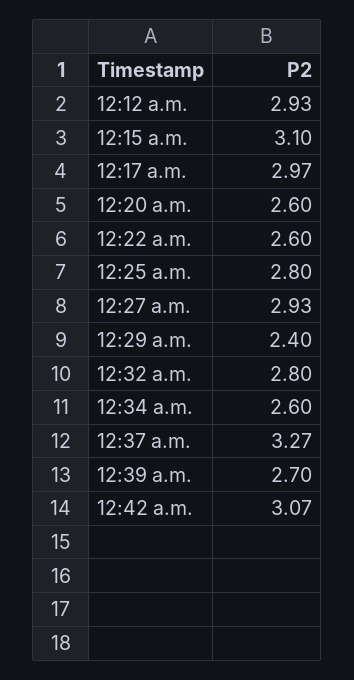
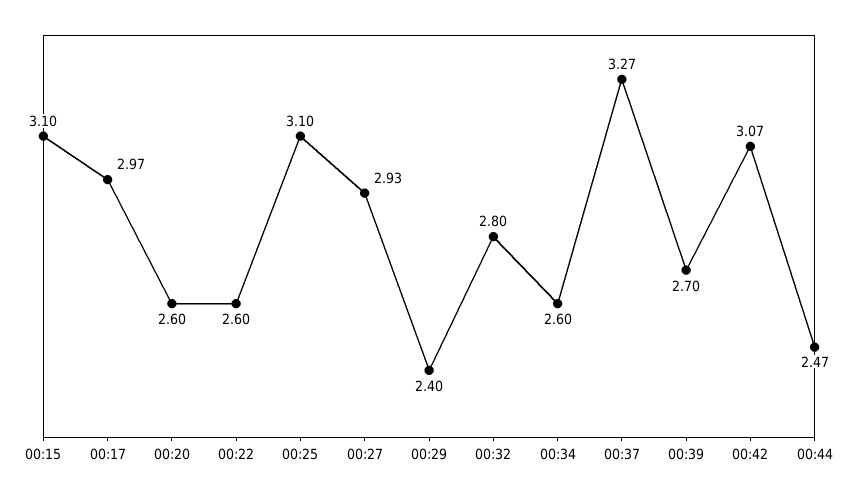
12:12 a.m.: 2.93 -> none
12:25 a.m.: 2.8 -> 3.1
00:44: none -> 2.47

